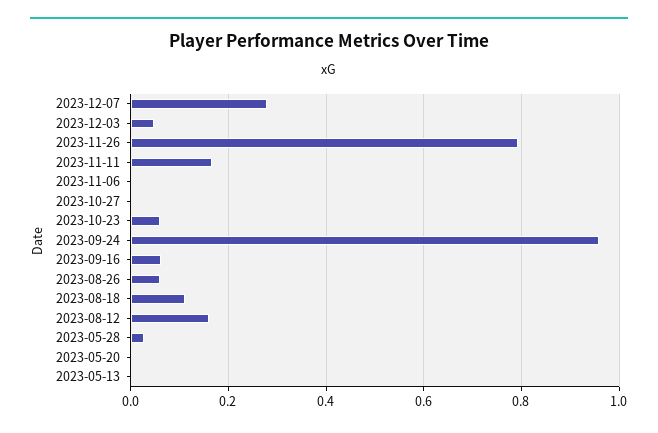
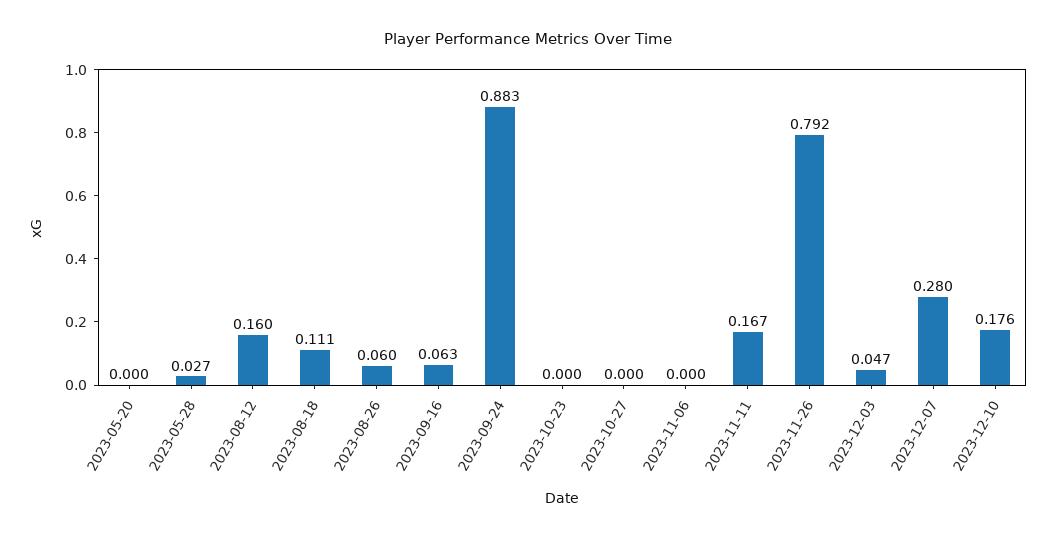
2023-10-23: 0.06 -> 0
2023-09-24: 0.96 -> 0.883
2023-05-13: 0 -> none
2023-12-10: none -> 0.176

